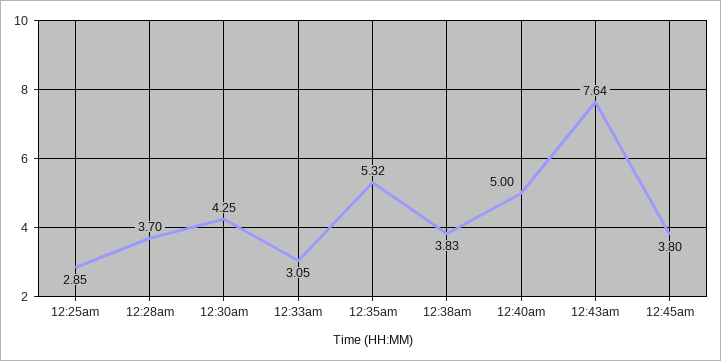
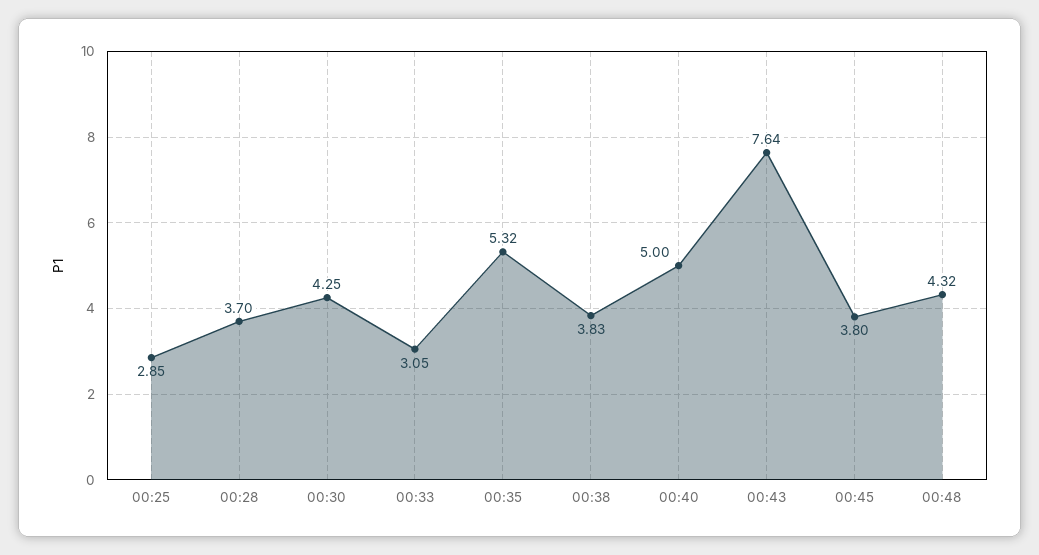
00:48: none -> 4.32

